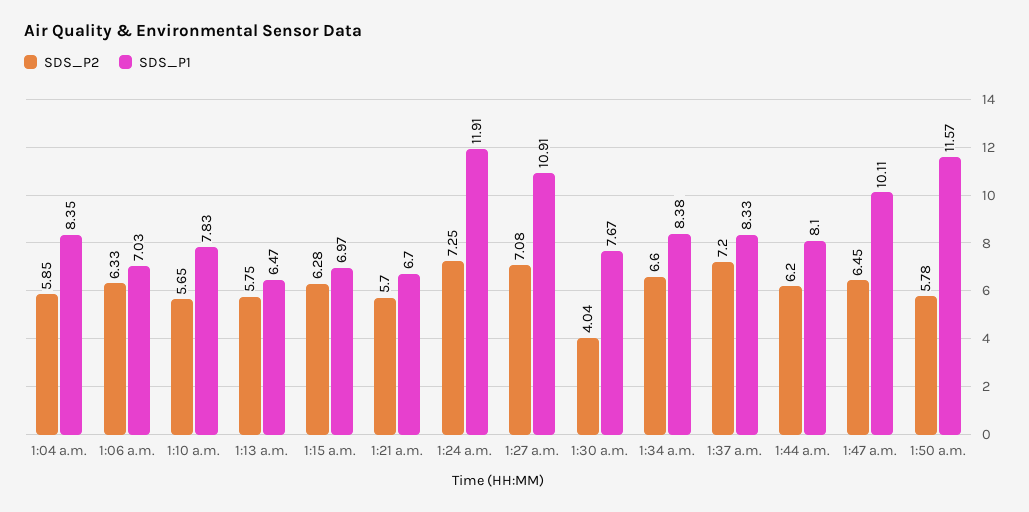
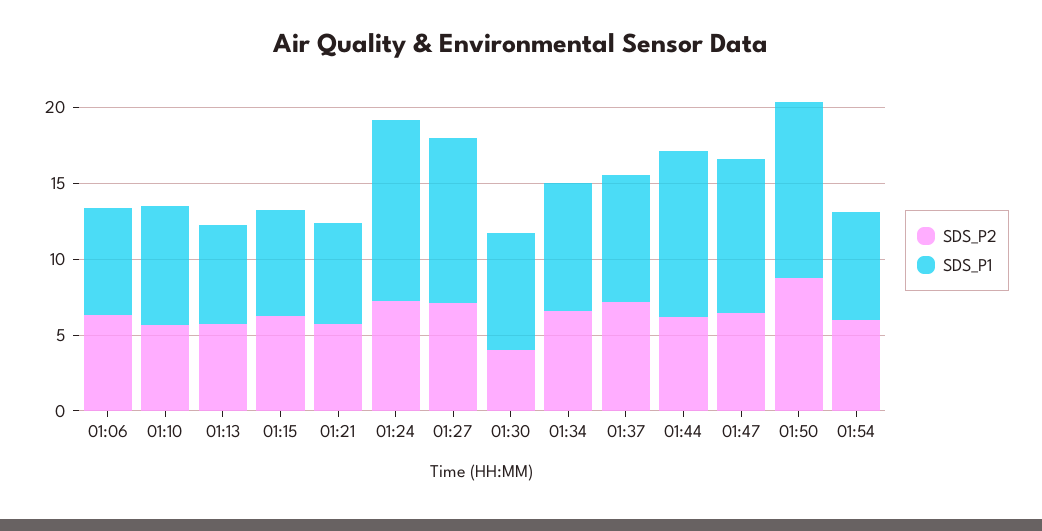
SDS_P2, 1:04 a.m.: 5.85 -> none
SDS_P1, 1:04 a.m.: 8.35 -> none
SDS_P1, 1:44 a.m.: 8.1 -> 11
SDS_P2, 1:50 a.m.: 5.78 -> 9
SDS_P2, 01:54: none -> 6
SDS_P1, 01:54: none -> 7

